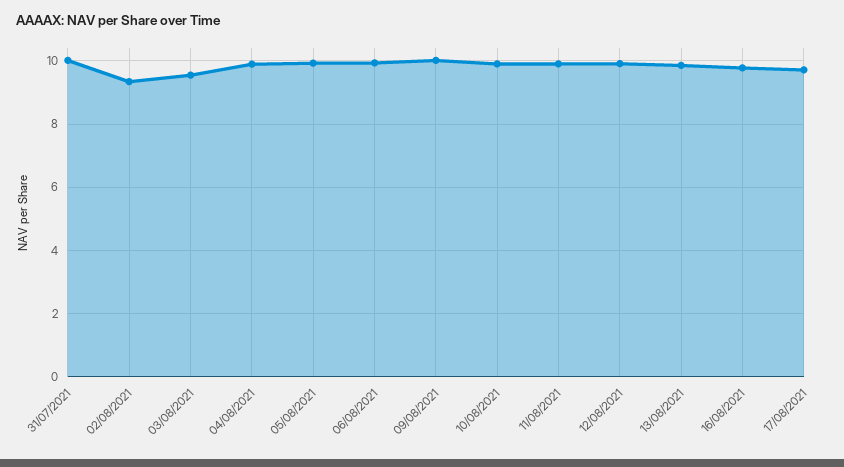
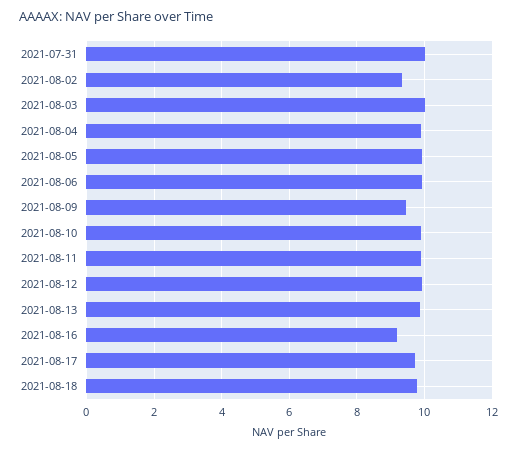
03/08/2021: 9.6 -> 10
09/08/2021: 10 -> 9.4
16/08/2021: 9.8 -> 9.2
2021-08-18: none -> 9.8

